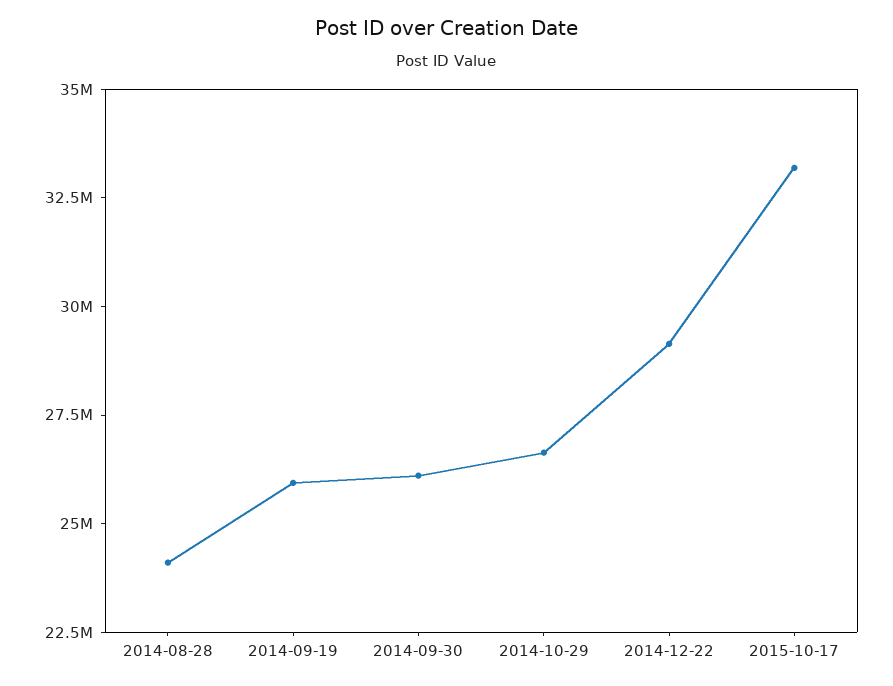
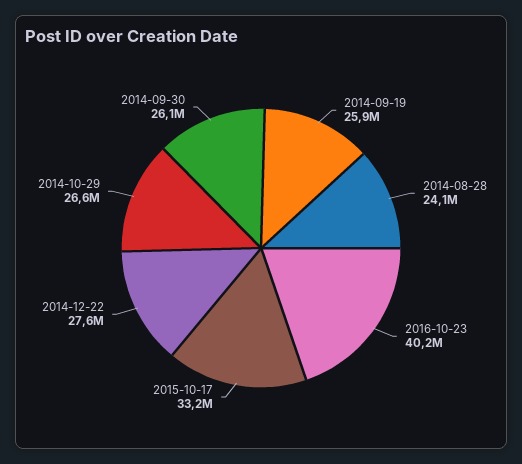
2014-12-22: 29000000 -> 27600000
2016-10-23: none -> 40200000

